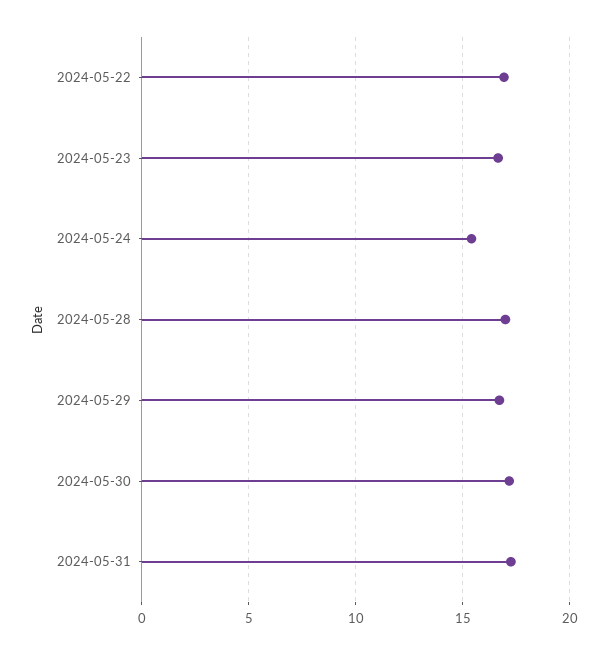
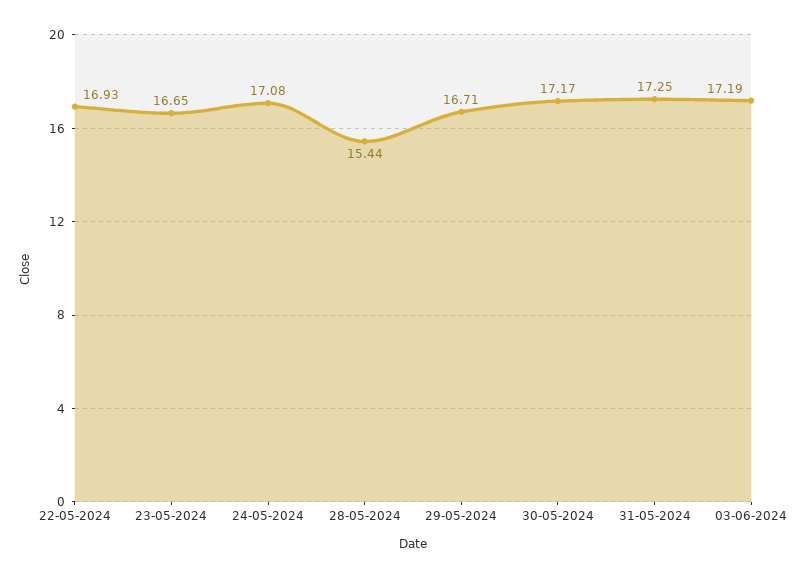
2024-05-24: 15.5 -> 17.08
2024-05-28: 17 -> 15.44
03-06-2024: none -> 17.19

